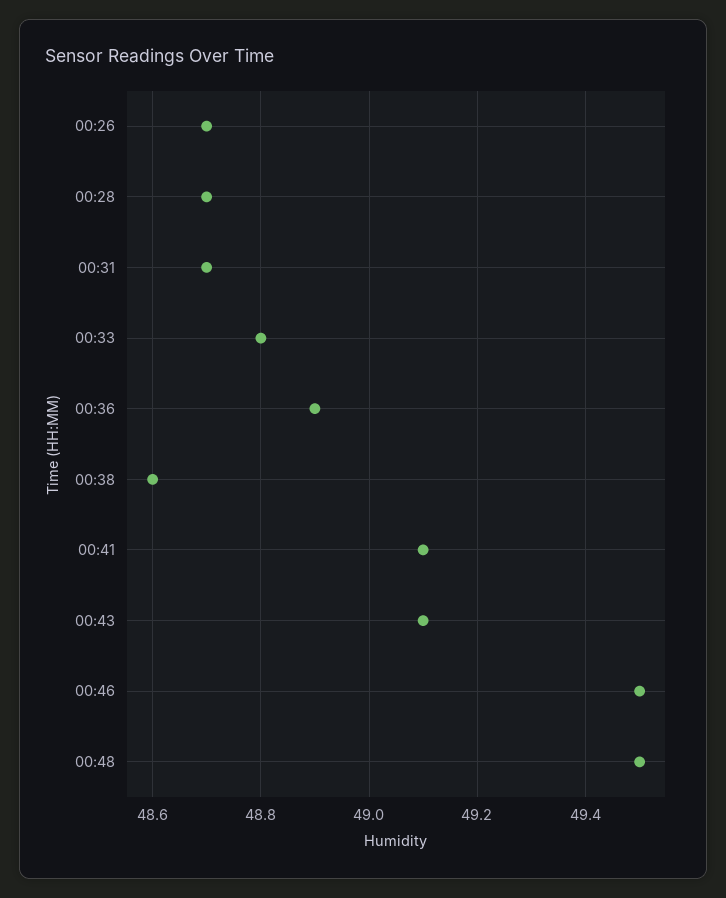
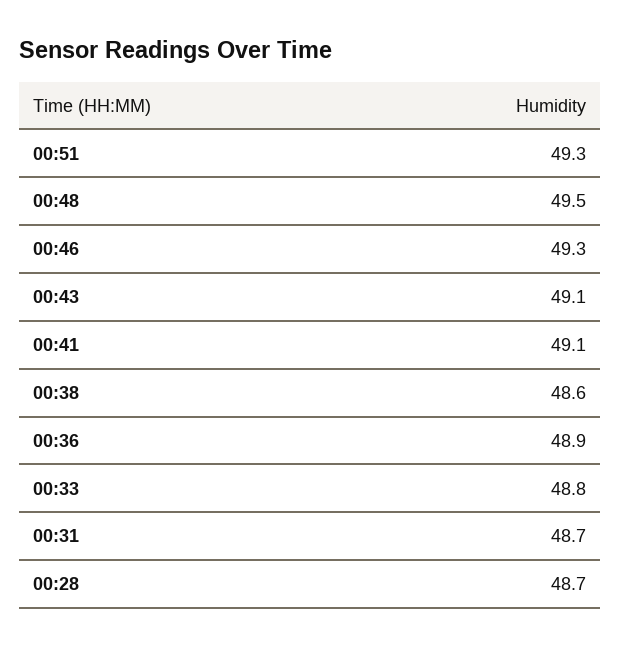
00:26: 48.7 -> none
00:46: 49.5 -> 49.3
00:51: none -> 49.3

